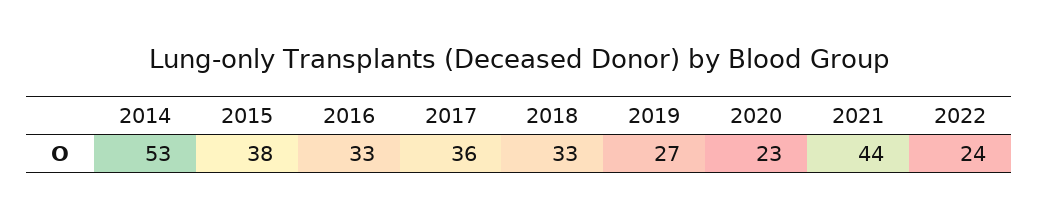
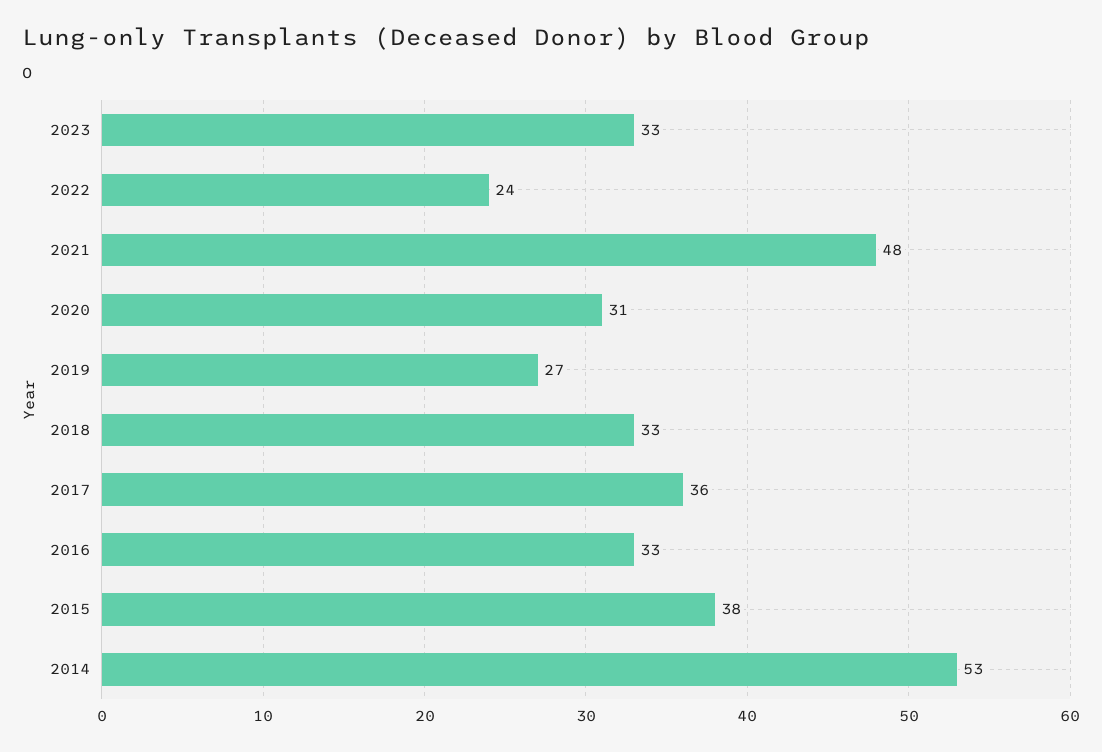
2020: 23 -> 31
2021: 44 -> 48
2023: none -> 33

